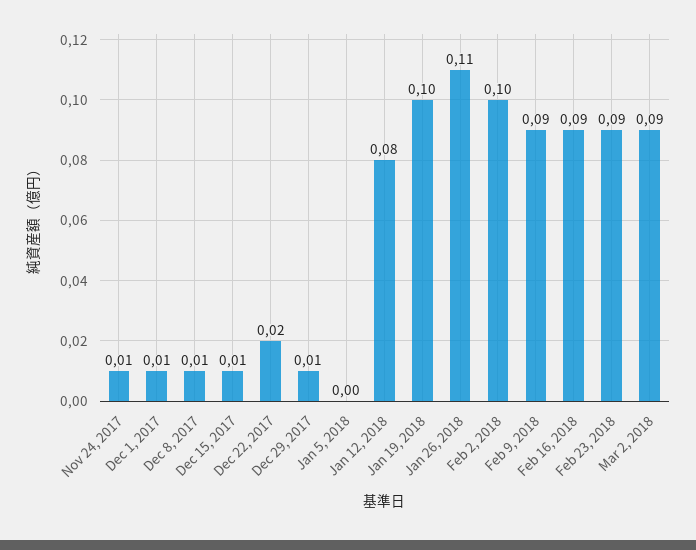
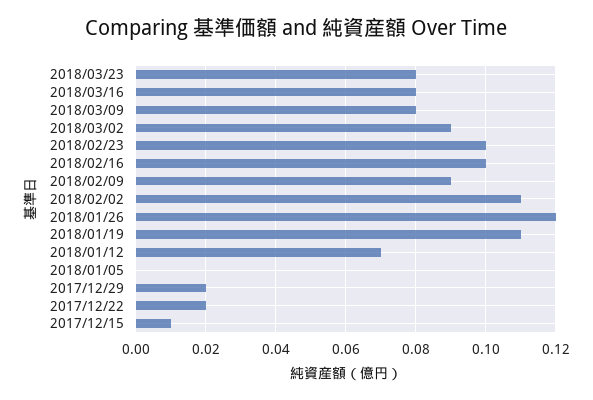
Nov 24, 2017: 0.01 -> none
Dec 1, 2017: 0.01 -> none
Dec 8, 2017: 0.01 -> none
Dec 29, 2017: 0.01 -> 0.02
Jan 12, 2018: 0.08 -> 0.07
Jan 19, 2018: 0.1 -> 0.11
Jan 26, 2018: 0.11 -> 0.12
Feb 2, 2018: 0.1 -> 0.11
Feb 16, 2018: 0.09 -> 0.1
Feb 23, 2018: 0.09 -> 0.1
2018/03/23: none -> 0.08
2018/03/16: none -> 0.08
2018/03/09: none -> 0.08

